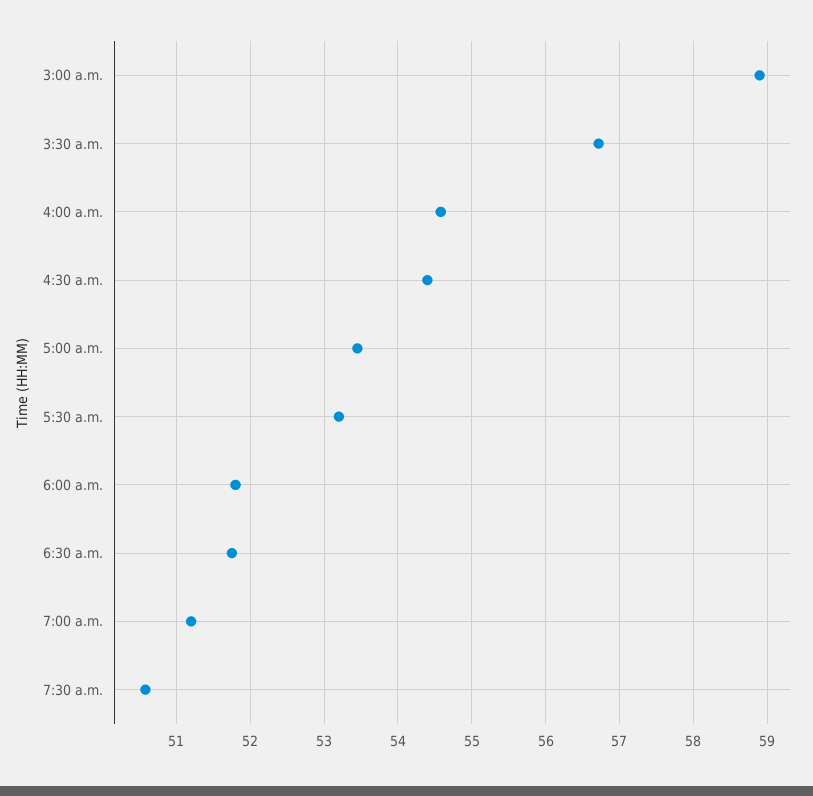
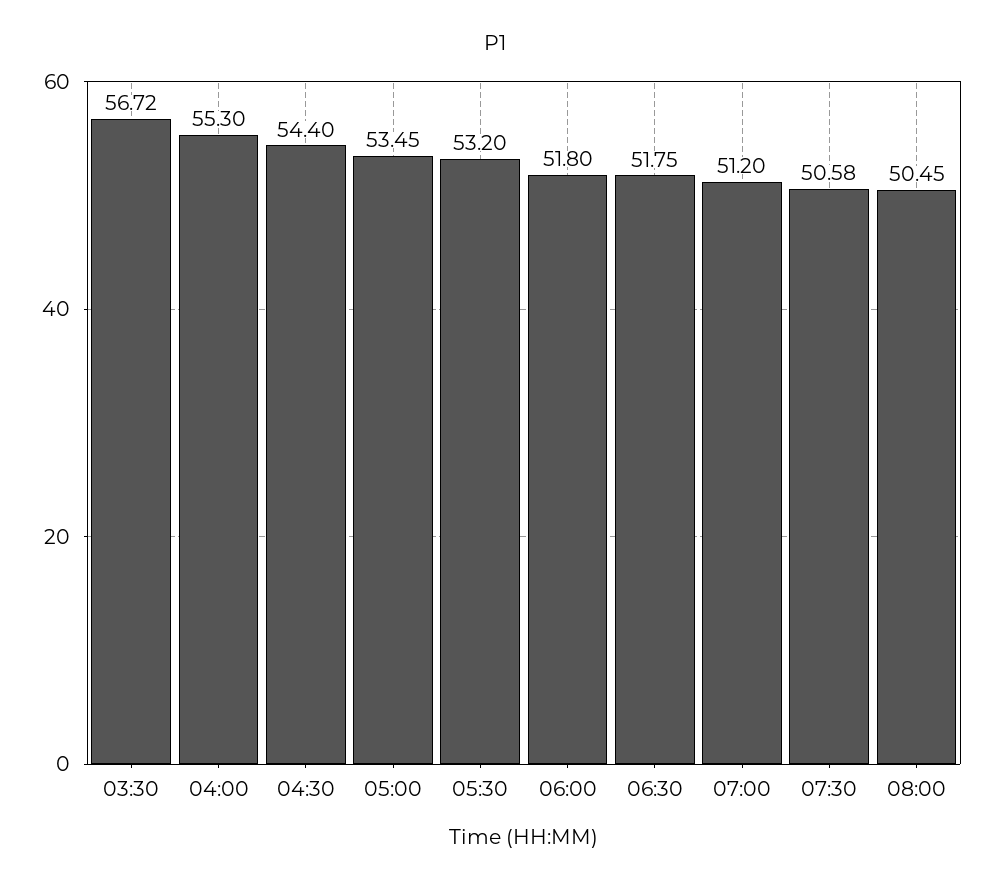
3:00 a.m.: 58.9 -> none
4:00 a.m.: 54.6 -> 55.3
08:00: none -> 50.45

